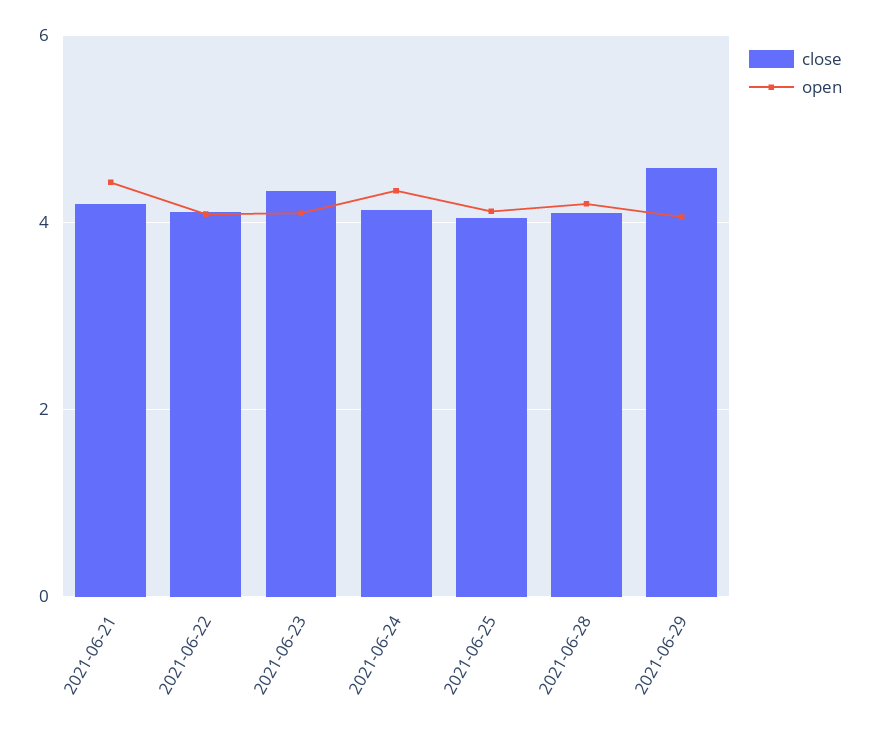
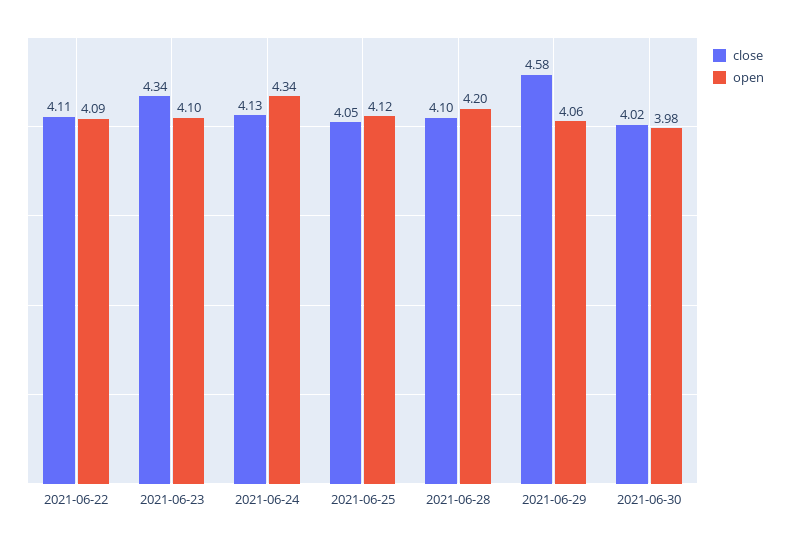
close, 2021-06-21: 4.2 -> none
open, 2021-06-21: 4.4 -> none
close, 2021-06-30: none -> 4.02
open, 2021-06-30: none -> 3.98

